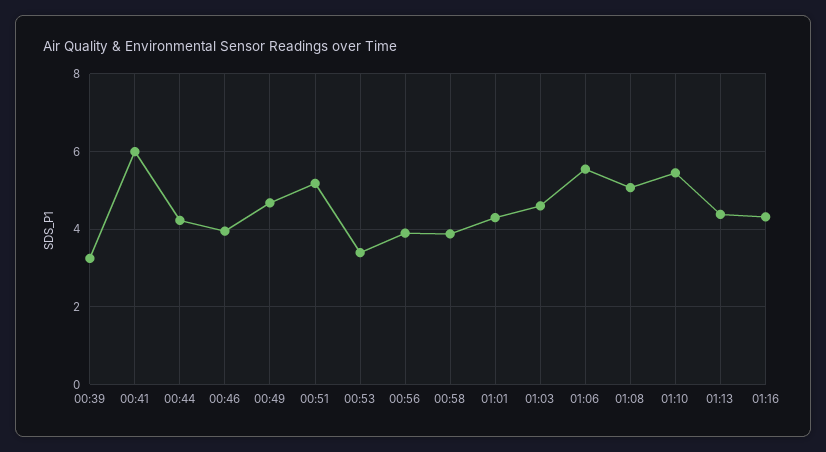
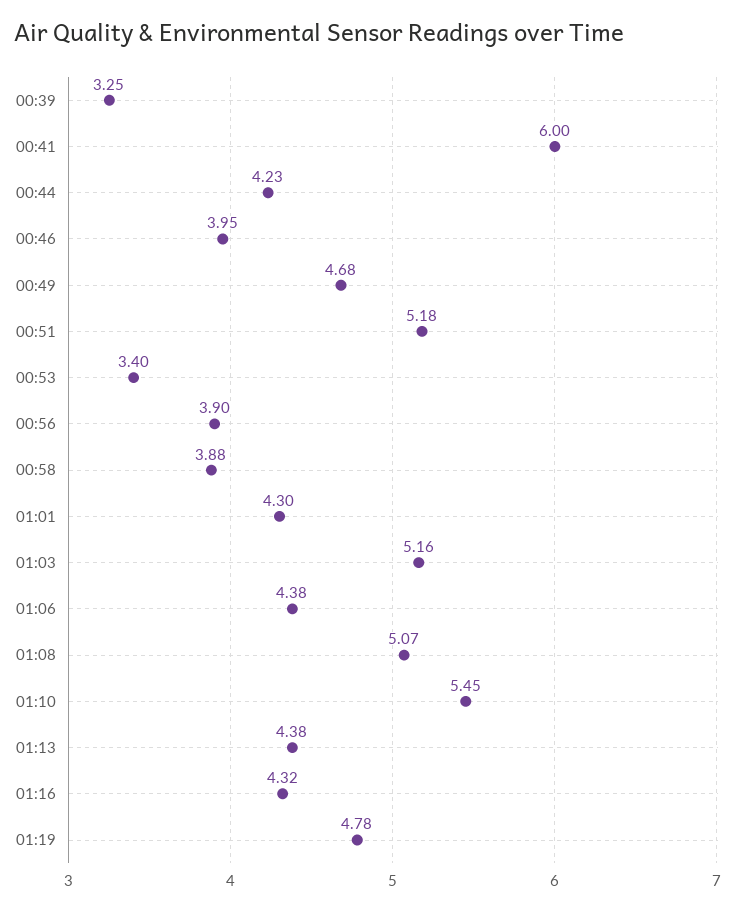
01:03: 4.6 -> 5.16
01:06: 5.6 -> 4.38
01:19: none -> 4.78

